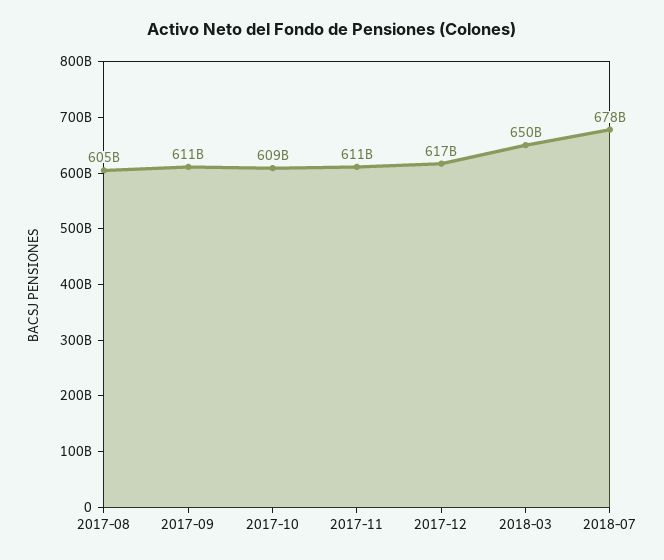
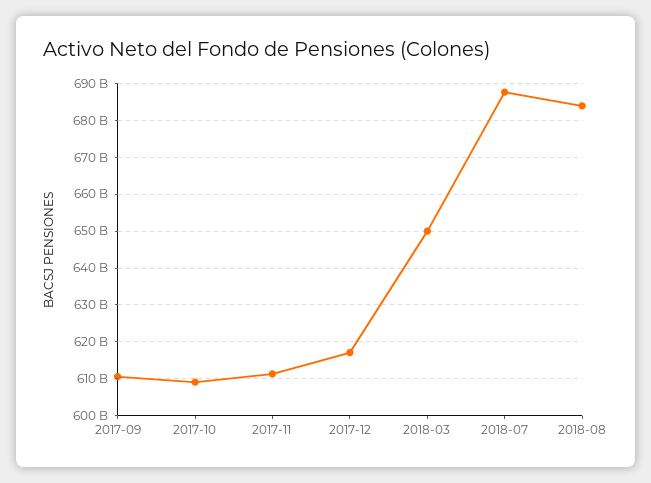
2017-08: 605000000000 -> none
2018-07: 678000000000 -> 688000000000
2018-08: none -> 684000000000

